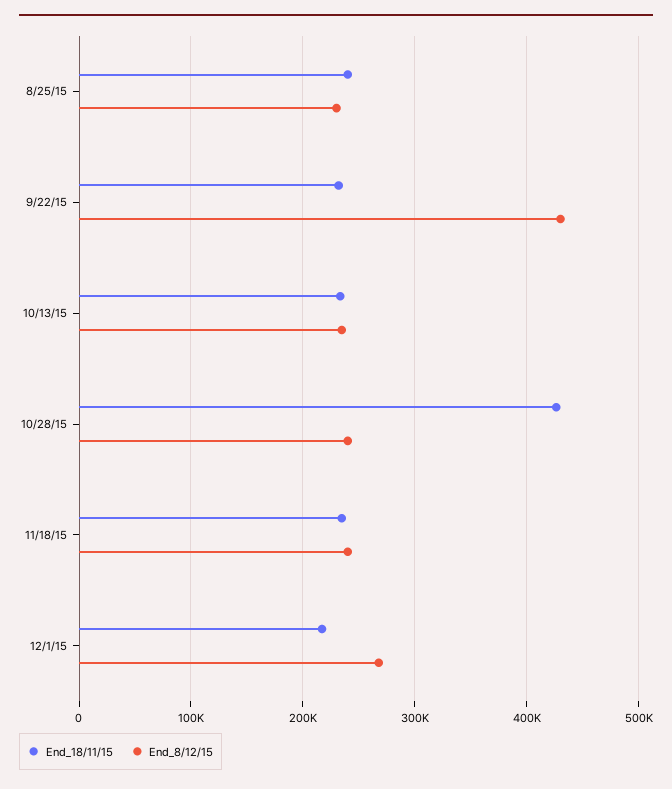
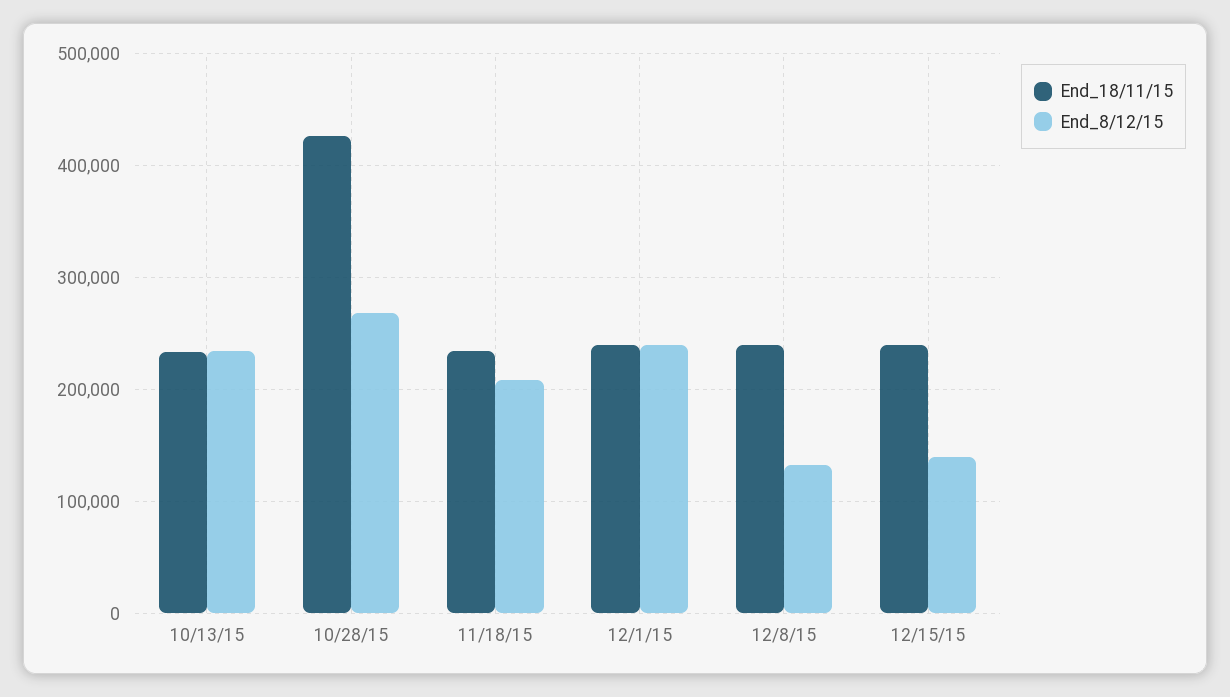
End_18/11/15, 8/25/15: 240000 -> none
End_8/12/15, 8/25/15: 230000 -> none
End_18/11/15, 9/22/15: 230000 -> none
End_8/12/15, 9/22/15: 430000 -> none
End_8/12/15, 10/28/15: 240000 -> 270000
End_8/12/15, 11/18/15: 240000 -> 210000
End_18/11/15, 12/1/15: 220000 -> 240000
End_8/12/15, 12/1/15: 270000 -> 240000
End_18/11/15, 12/8/15: none -> 240000
End_8/12/15, 12/8/15: none -> 130000
End_18/11/15, 12/15/15: none -> 240000
End_8/12/15, 12/15/15: none -> 140000

